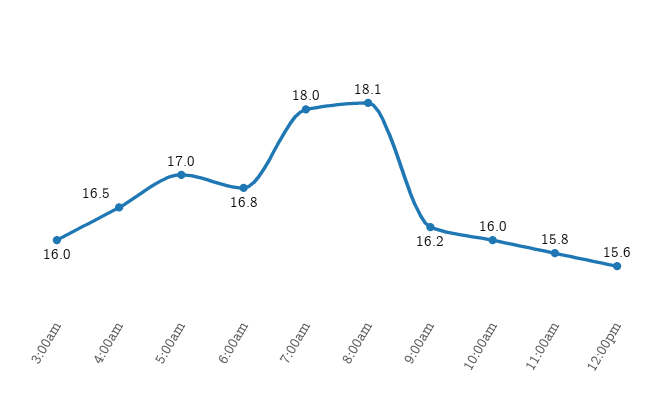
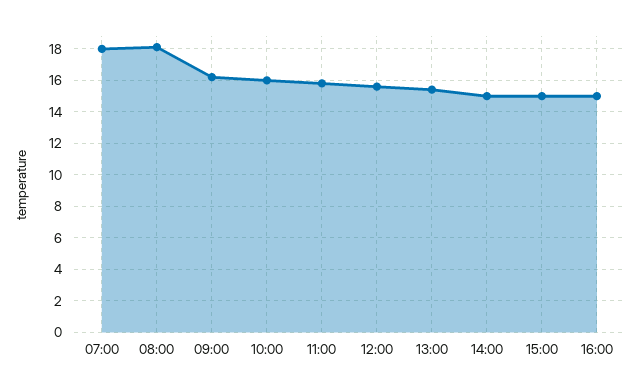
3:00am: 16 -> none
4:00am: 16.5 -> none
5:00am: 17 -> none
6:00am: 16.8 -> none
13:00: none -> 15.5
14:00: none -> 15
15:00: none -> 15
16:00: none -> 15

